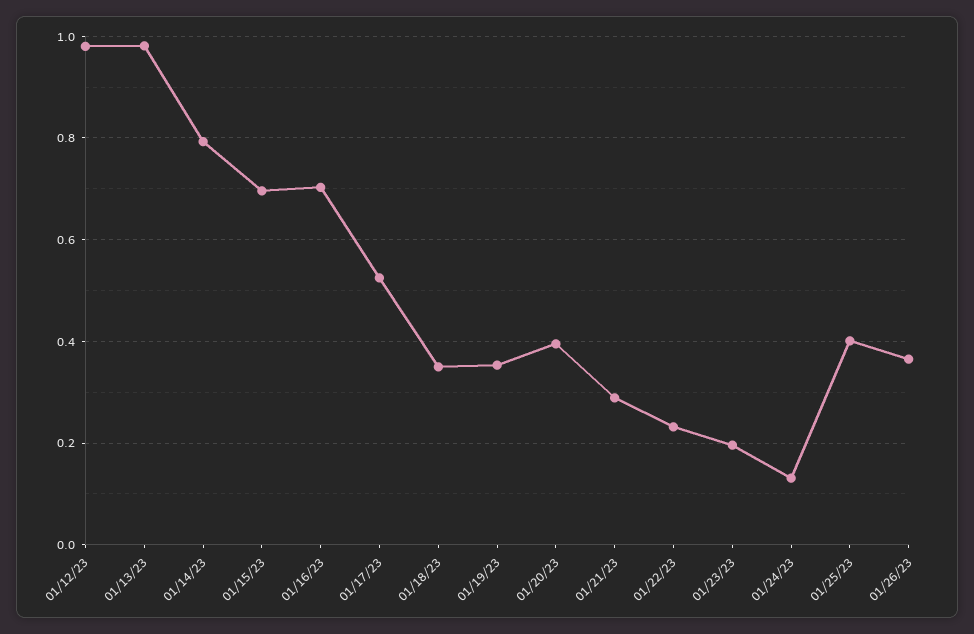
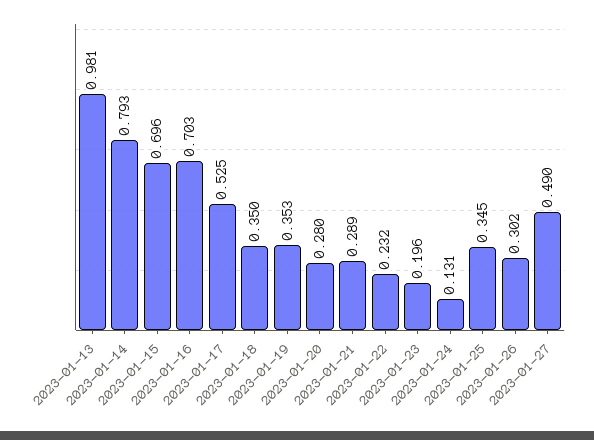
01/12/23: 0.98 -> none
01/20/23: 0.4 -> 0.28
01/25/23: 0.4 -> 0.345
01/26/23: 0.36 -> 0.302
2023-01-27: none -> 0.49

